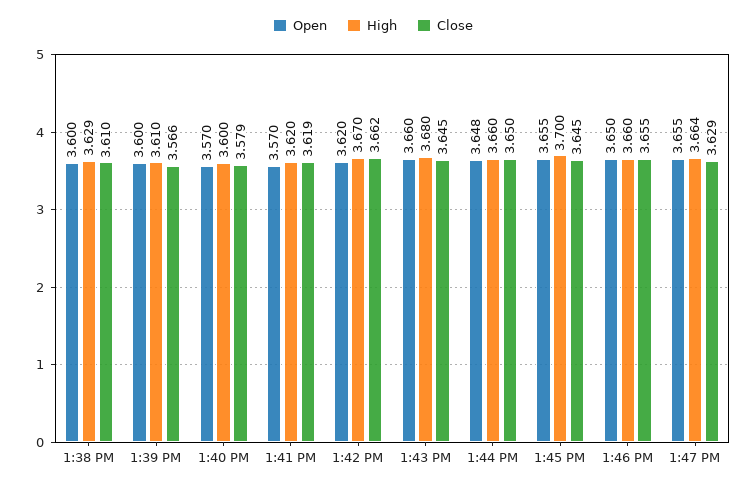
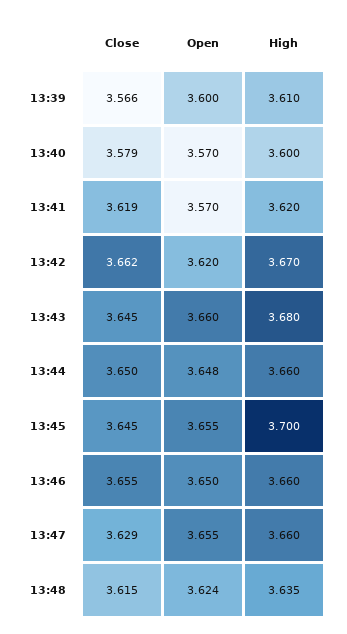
Open, 1:38 PM: 3.6 -> none
High, 1:38 PM: 3.629 -> none
Close, 1:38 PM: 3.61 -> none
High, 1:47 PM: 3.664 -> 3.66
Close, 13:48: none -> 3.615
Open, 13:48: none -> 3.624
High, 13:48: none -> 3.635

